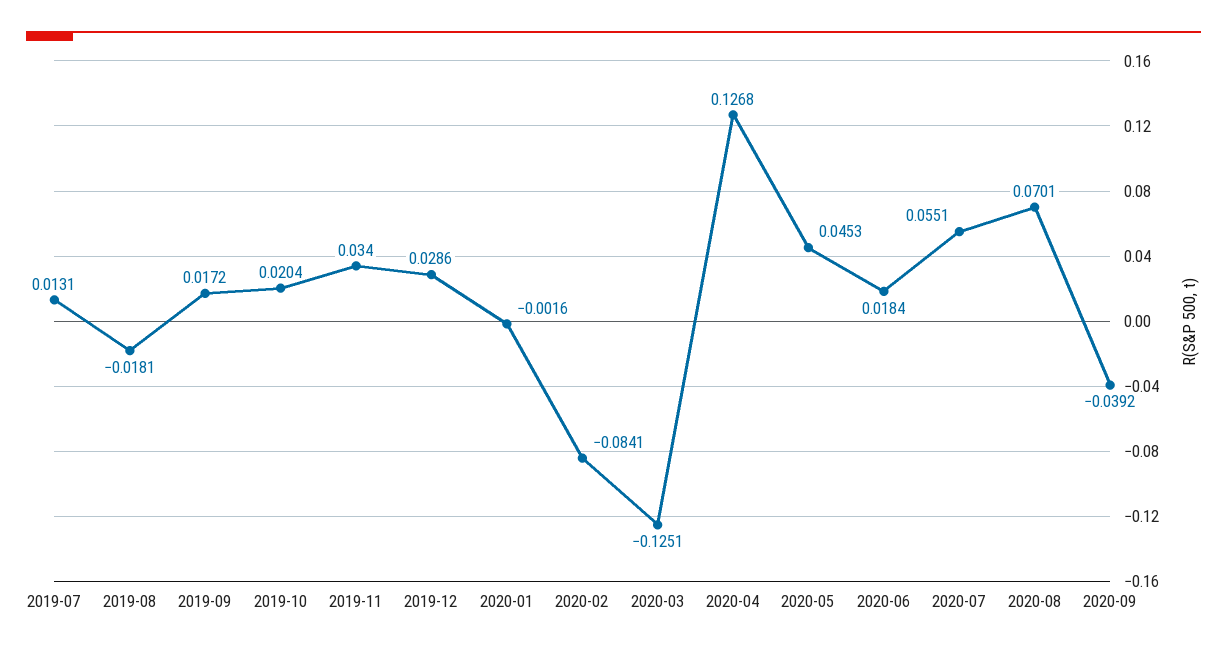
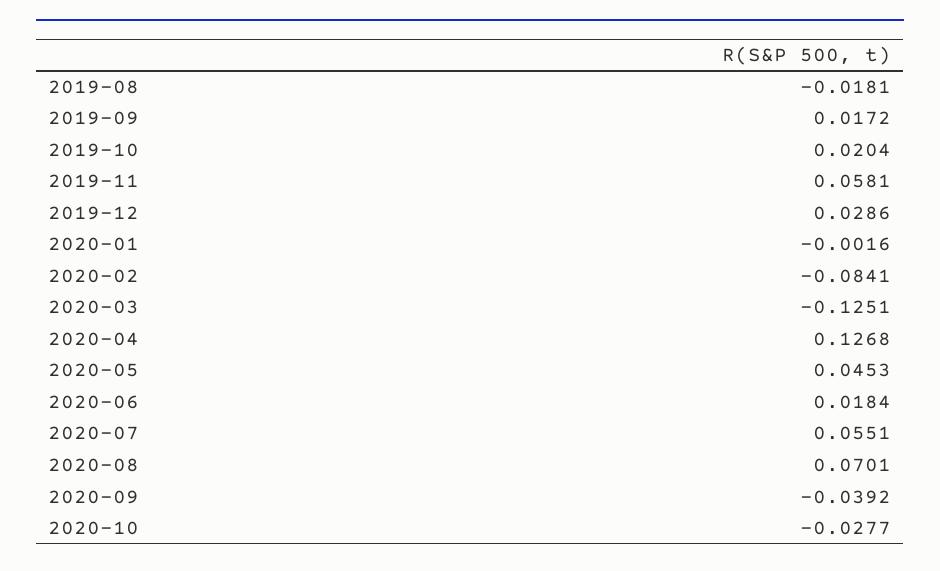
2019-07: 0.0131 -> none
2019-11: 0.034 -> 0.0581
2020-10: none -> -0.0277

